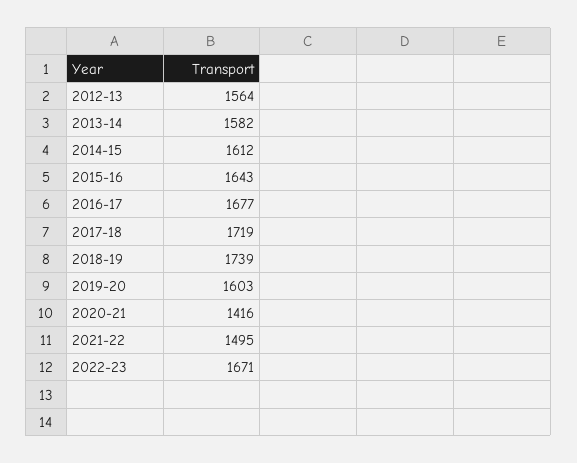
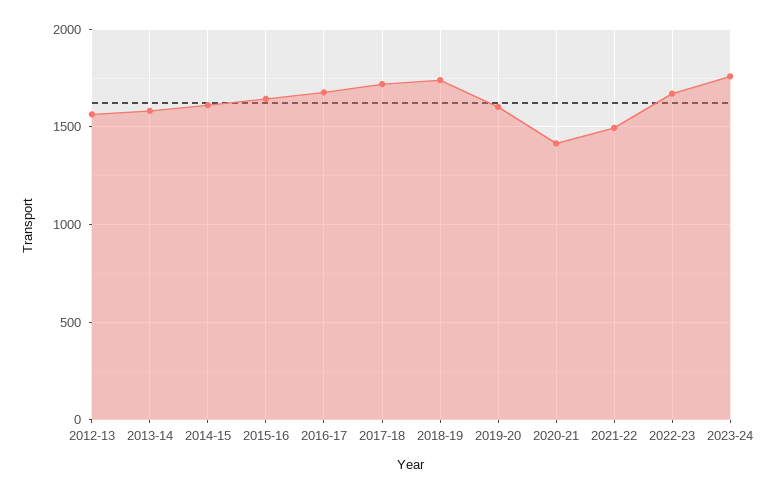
2023-24: none -> 1750

